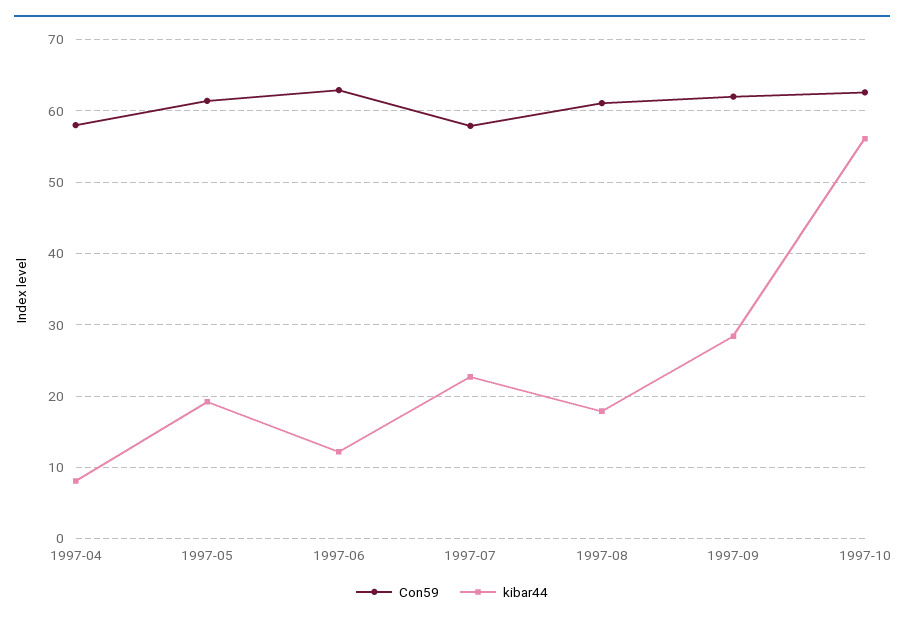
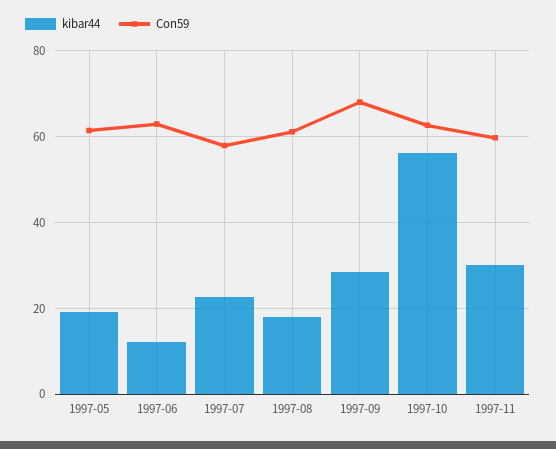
Con59, 1997-04: 58 -> none
kibar44, 1997-04: 8 -> none
Con59, 1997-09: 62 -> 68
kibar44, 1997-11: none -> 30
Con59, 1997-11: none -> 60

